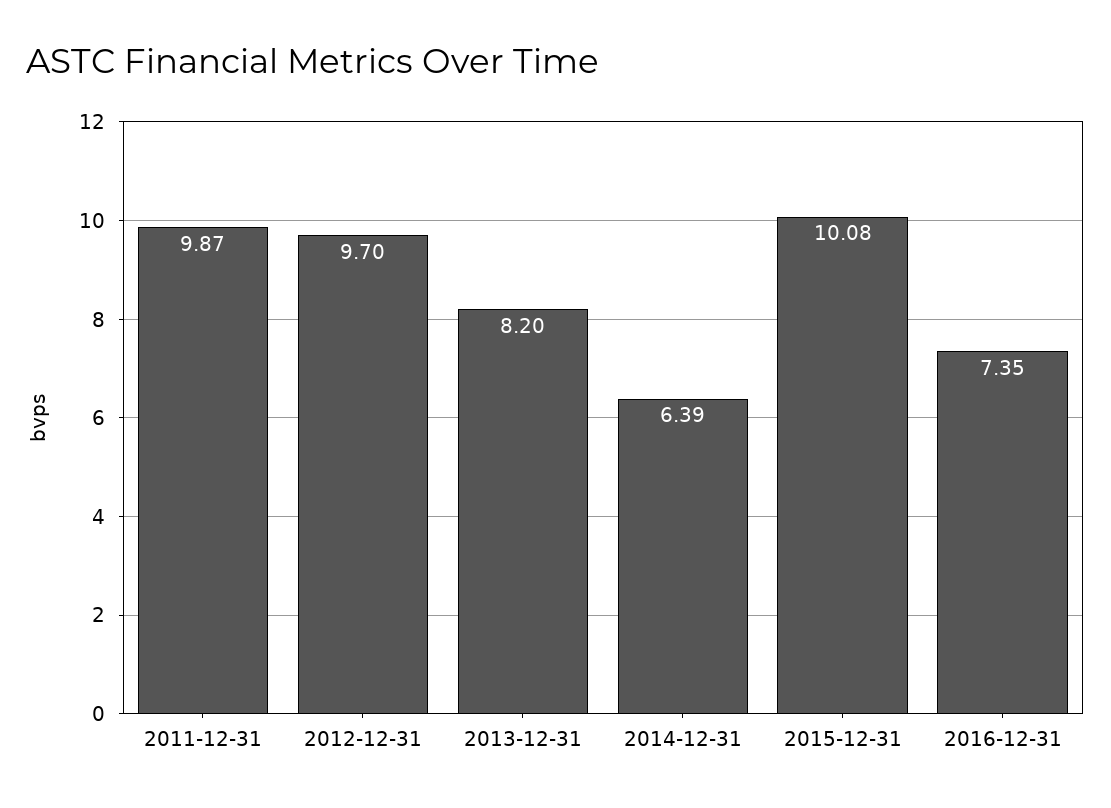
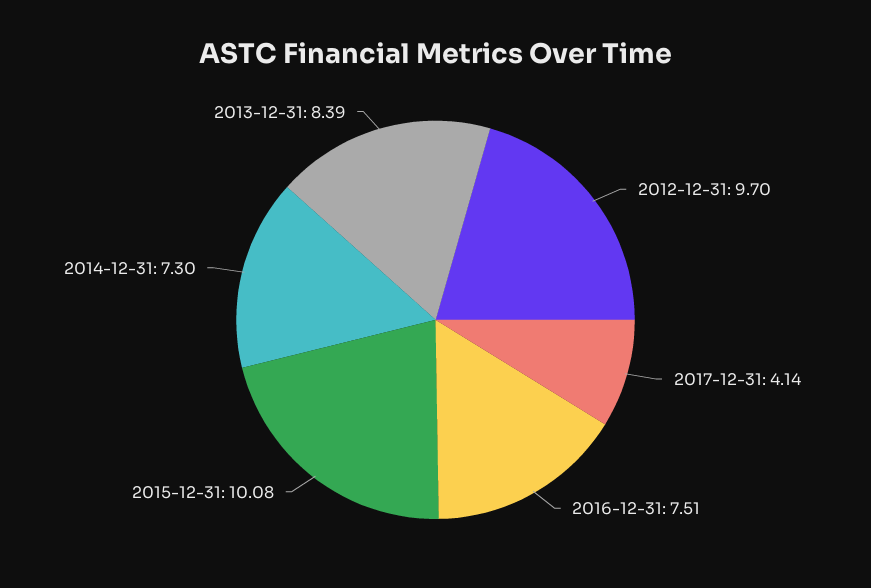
2011-12-31: 9.87 -> none
2013-12-31: 8.2 -> 8.39
2014-12-31: 6.39 -> 7.3
2016-12-31: 7.35 -> 7.51
2017-12-31: none -> 4.14

